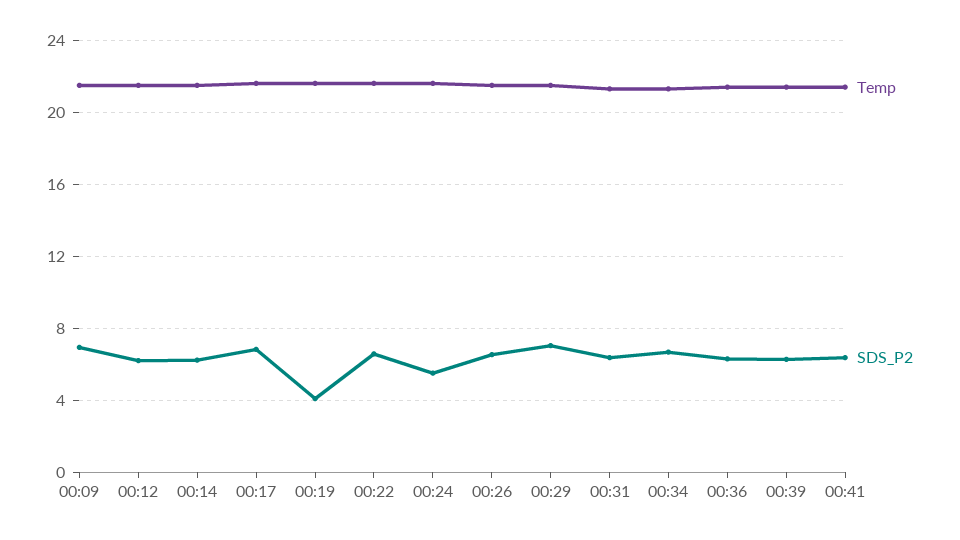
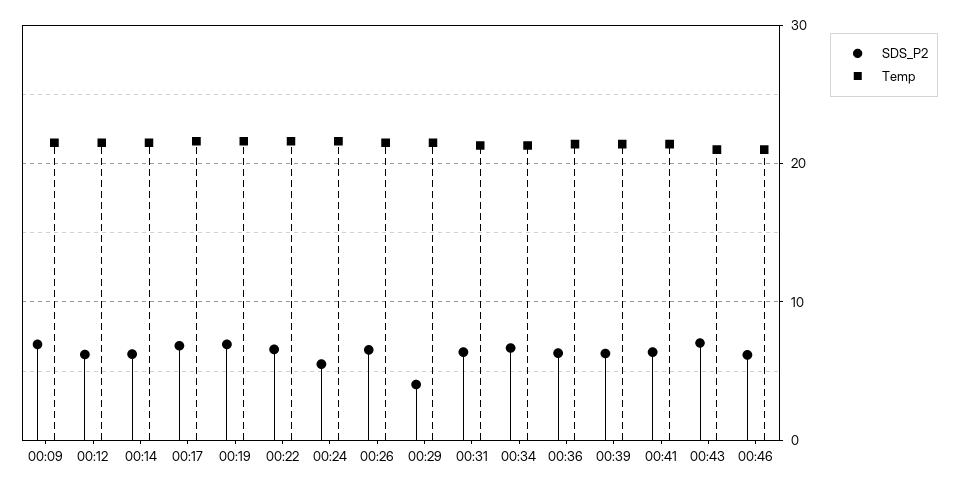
SDS_P2, 00:19: 4 -> 7
SDS_P2, 00:29: 7 -> 4
SDS_P2, 00:43: none -> 7
Temp, 00:43: none -> 21
SDS_P2, 00:46: none -> 6
Temp, 00:46: none -> 21

